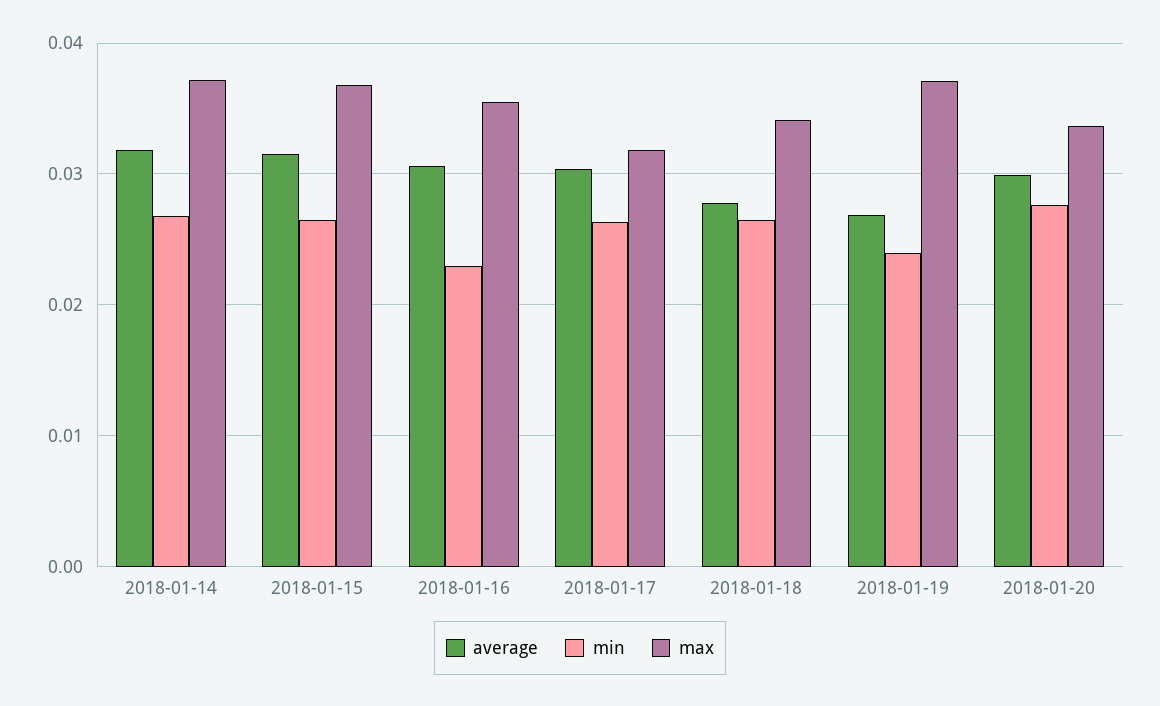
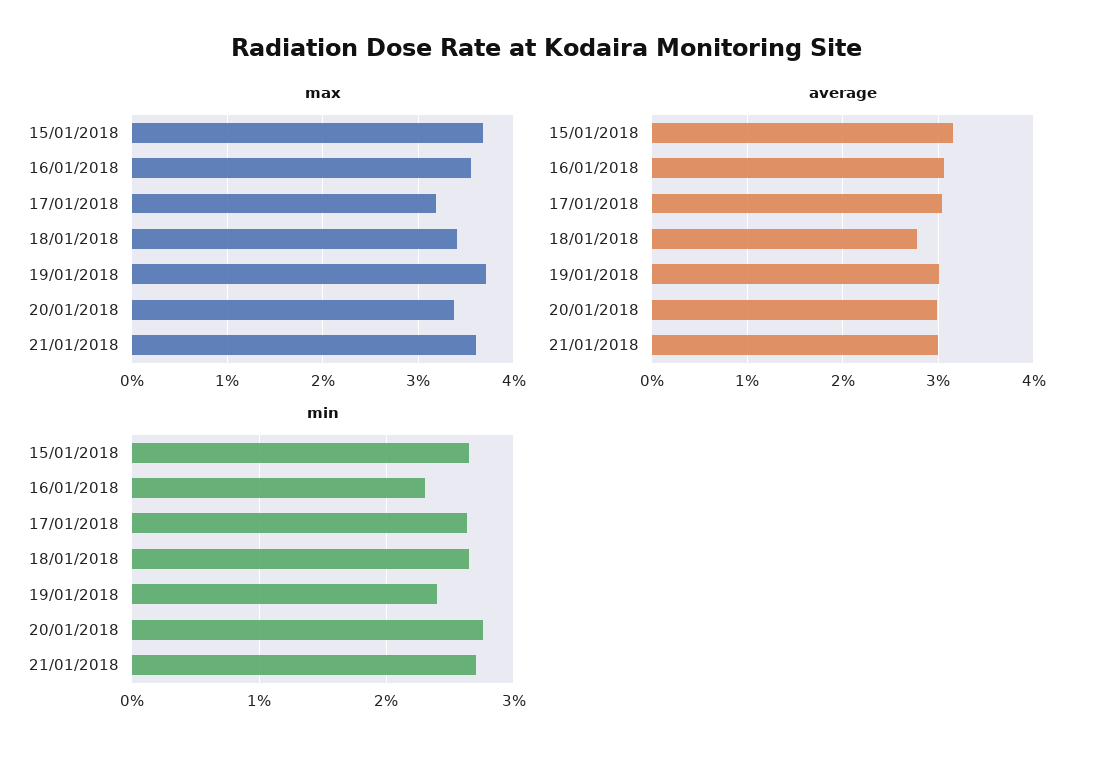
average, 2018-01-14: 0.032 -> none
min, 2018-01-14: 0.027 -> none
max, 2018-01-14: 0.037 -> none
average, 2018-01-19: 0.027 -> 0.03
max, 21/01/2018: none -> 0.036
average, 21/01/2018: none -> 0.03
min, 21/01/2018: none -> 0.027

